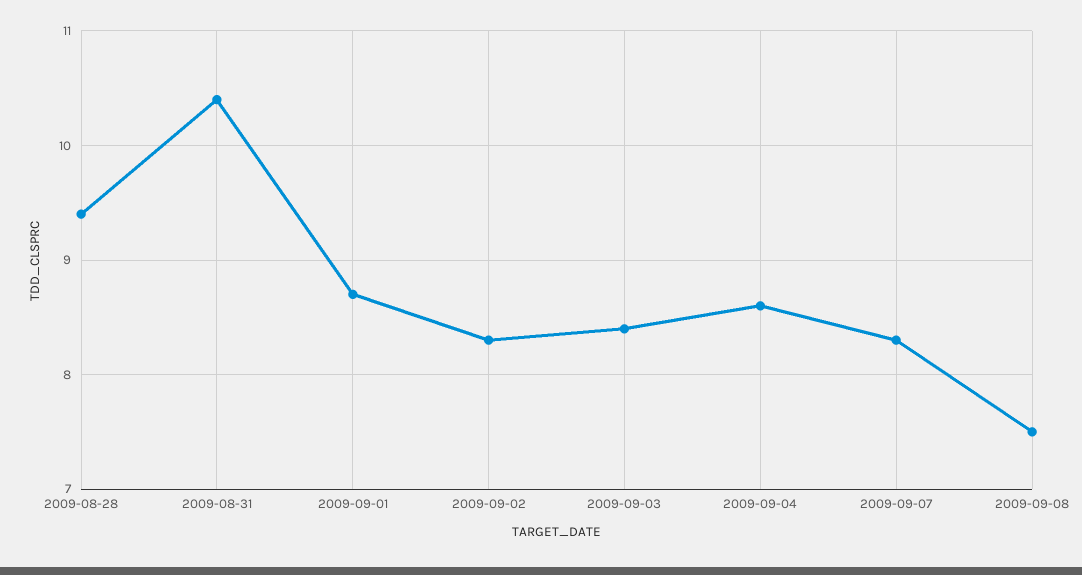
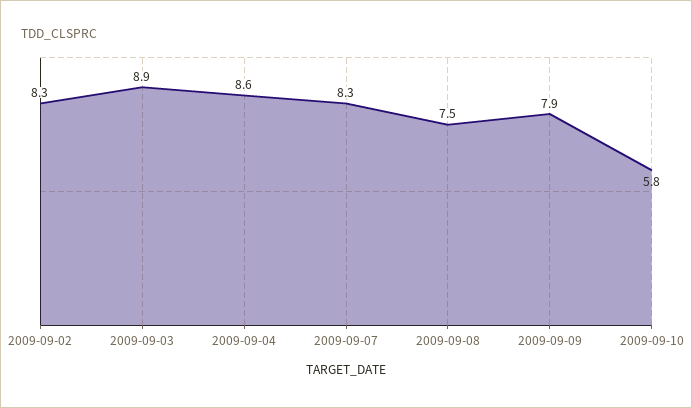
2009-08-28: 9.4 -> none
2009-08-31: 10.4 -> none
2009-09-01: 8.7 -> none
2009-09-03: 8.4 -> 8.9
2009-09-09: none -> 7.9
2009-09-10: none -> 5.8

